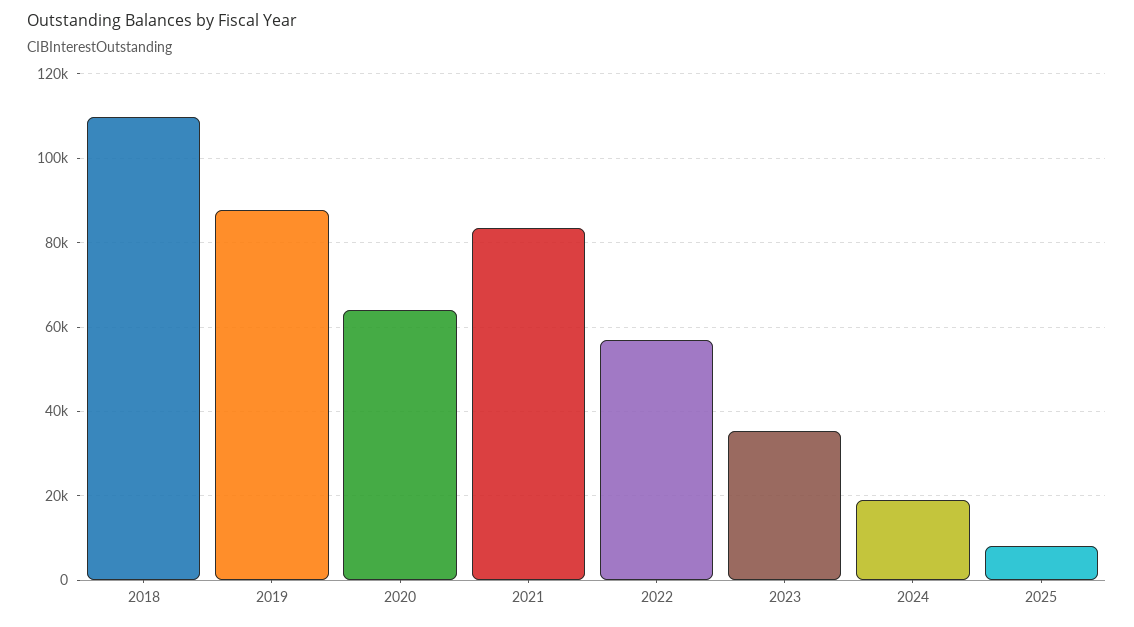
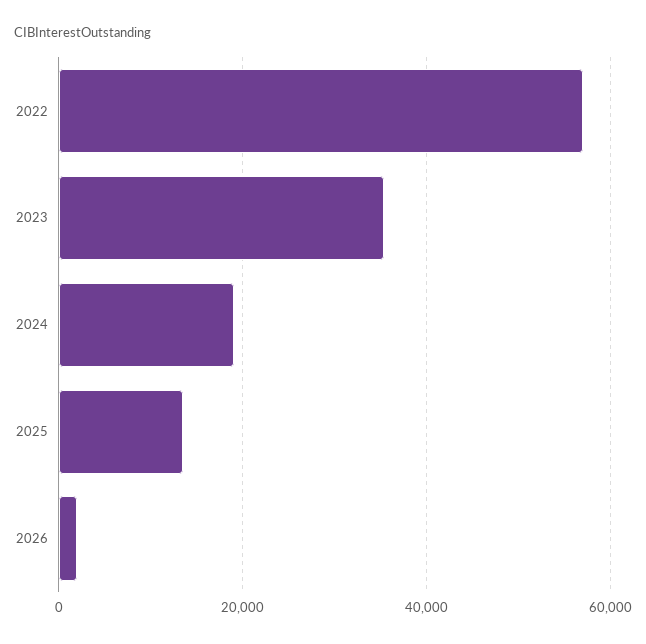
2018: 110000 -> none
2019: 88000 -> none
2020: 64000 -> none
2021: 84000 -> none
2025: 8000 -> 14000
2026: none -> 2000

